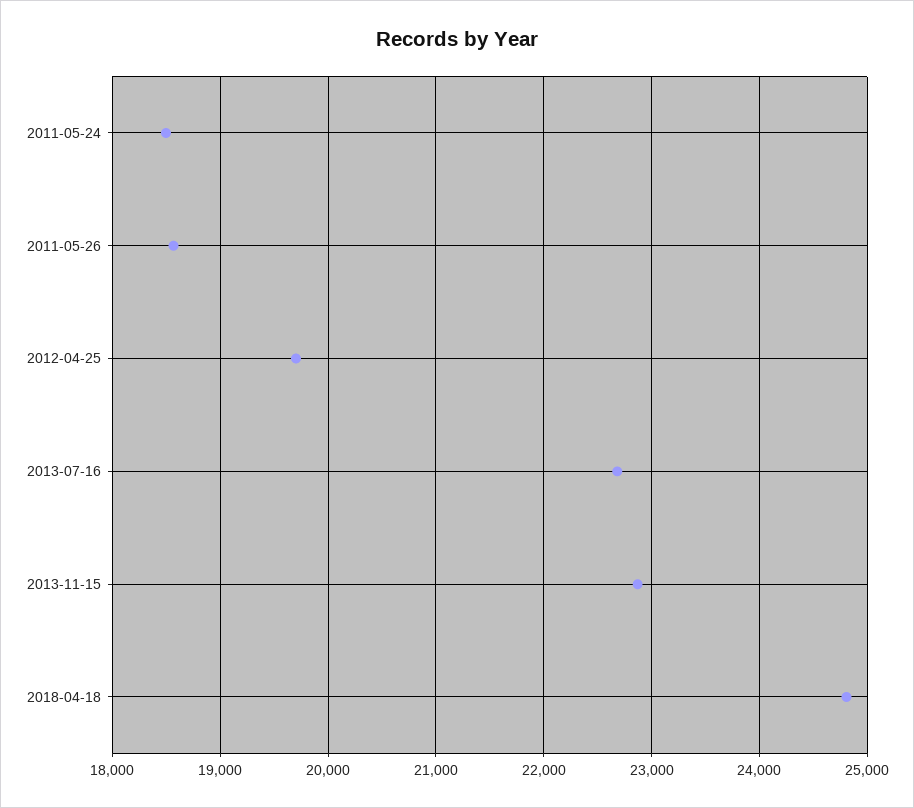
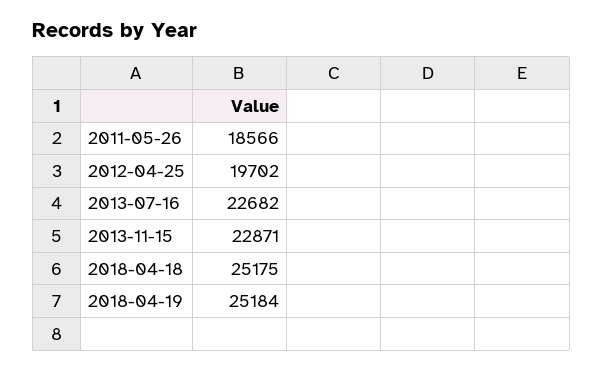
2011-05-24: 18500 -> none
2018-04-18: 24800 -> 25175
2018-04-19: none -> 25184

